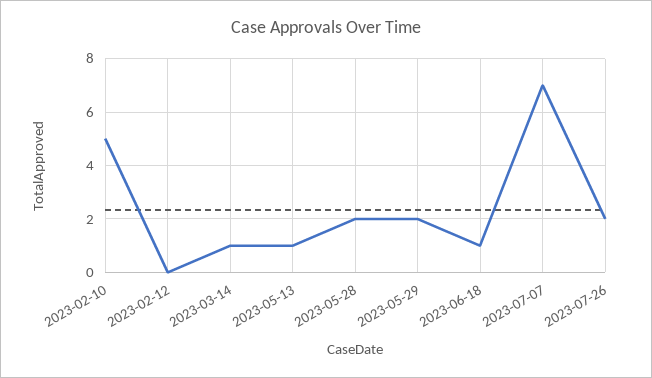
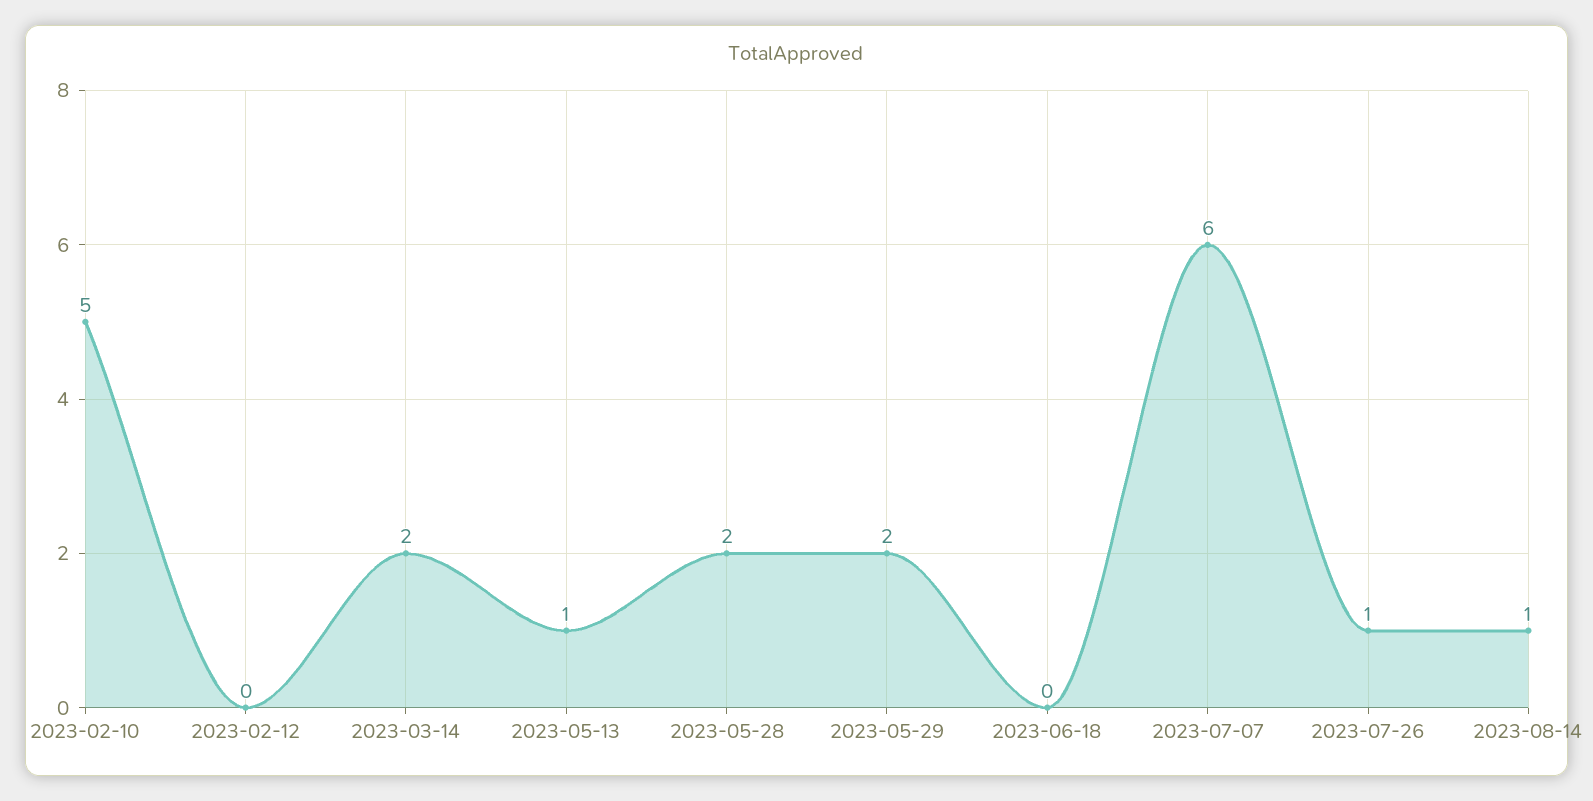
2023-03-14: 1 -> 2
2023-06-18: 1 -> 0
2023-07-07: 7 -> 6
2023-07-26: 2 -> 1
2023-08-14: none -> 1

